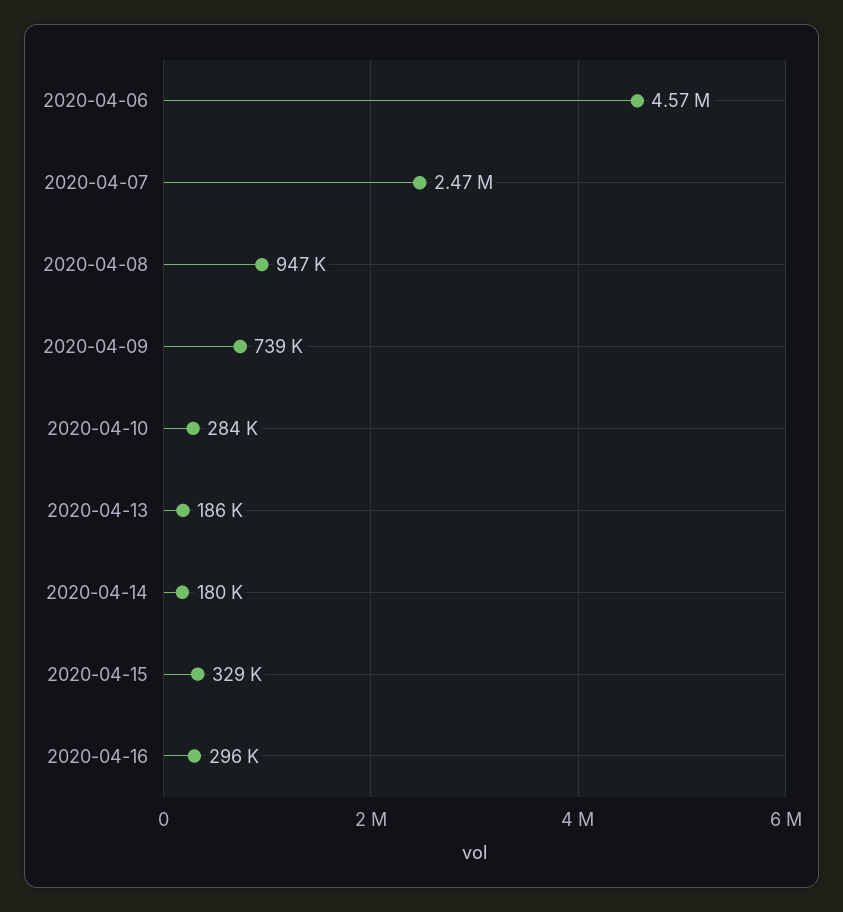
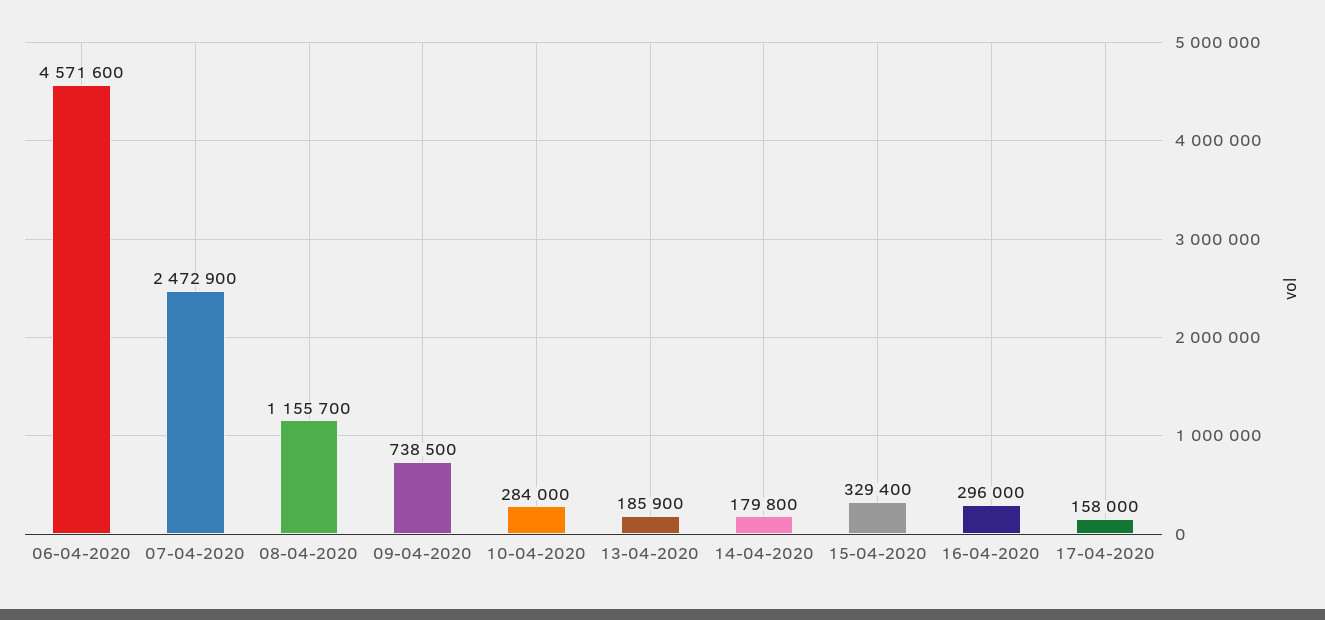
2020-04-08: 947000 -> 1155700
17-04-2020: none -> 158000

